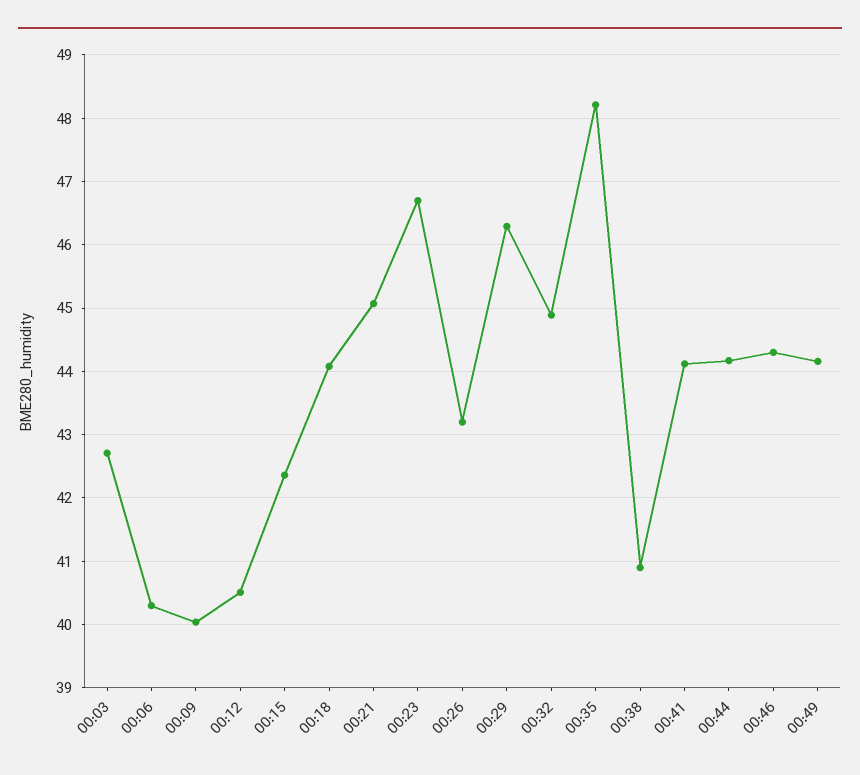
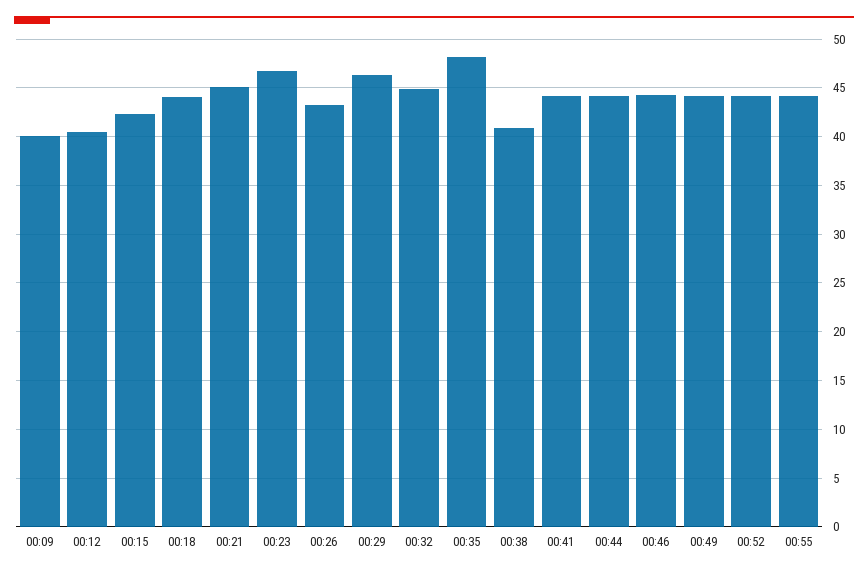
00:03: 42.7 -> none
00:06: 40.3 -> none
00:52: none -> 44
00:55: none -> 44

